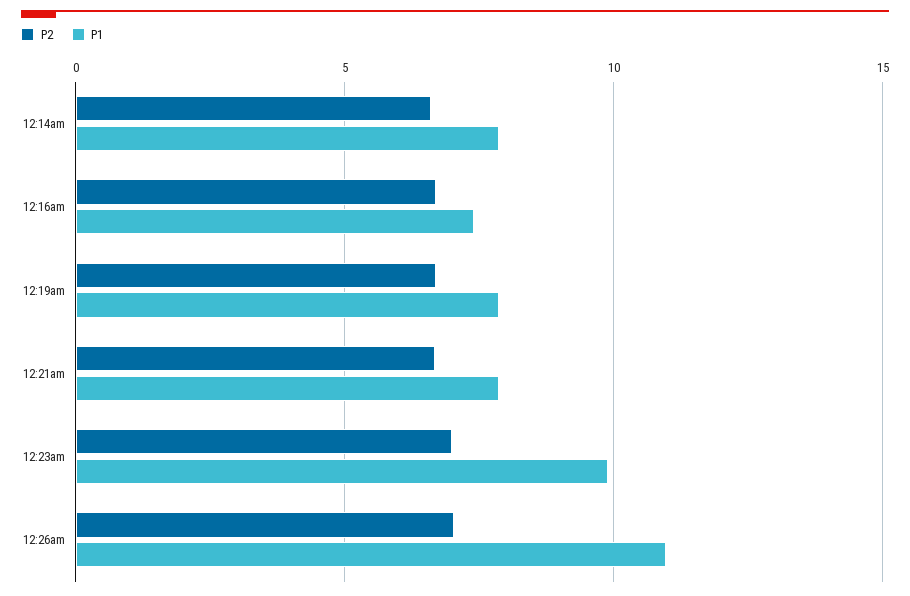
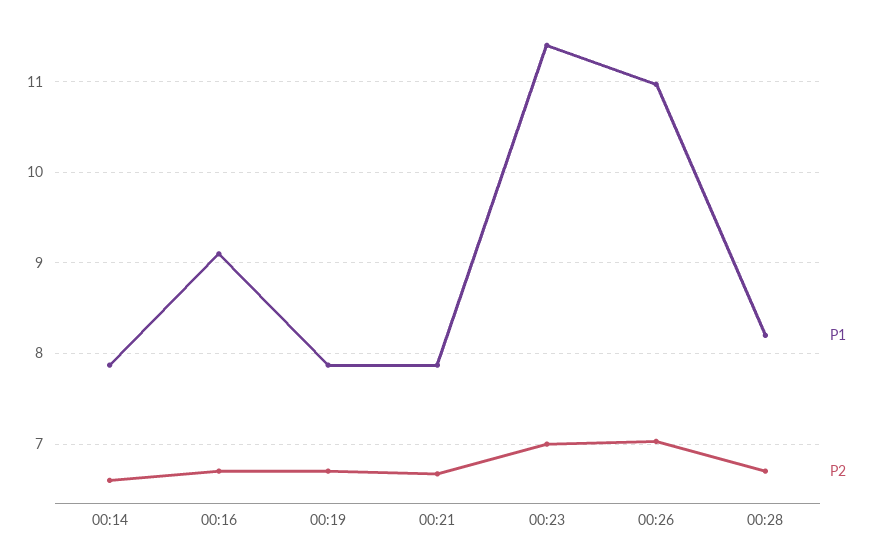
P1, 12:16am: 7.5 -> 9.1
P1, 12:23am: 10 -> 11.4
P1, 00:28: none -> 8.2
P2, 00:28: none -> 6.7

